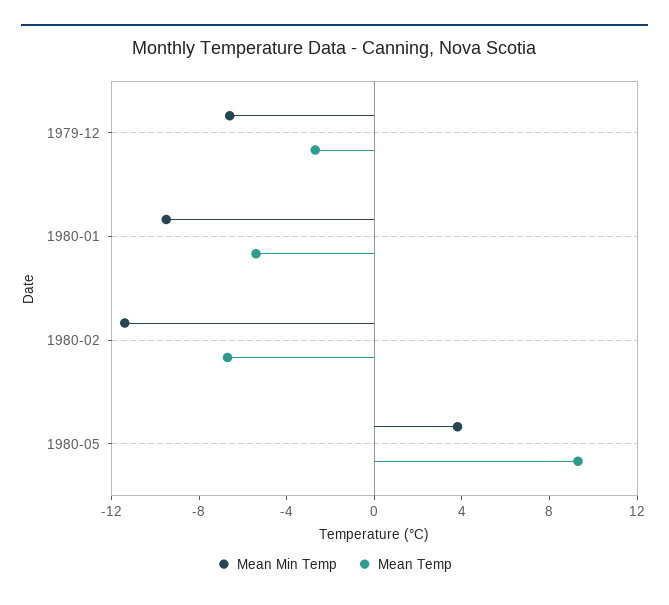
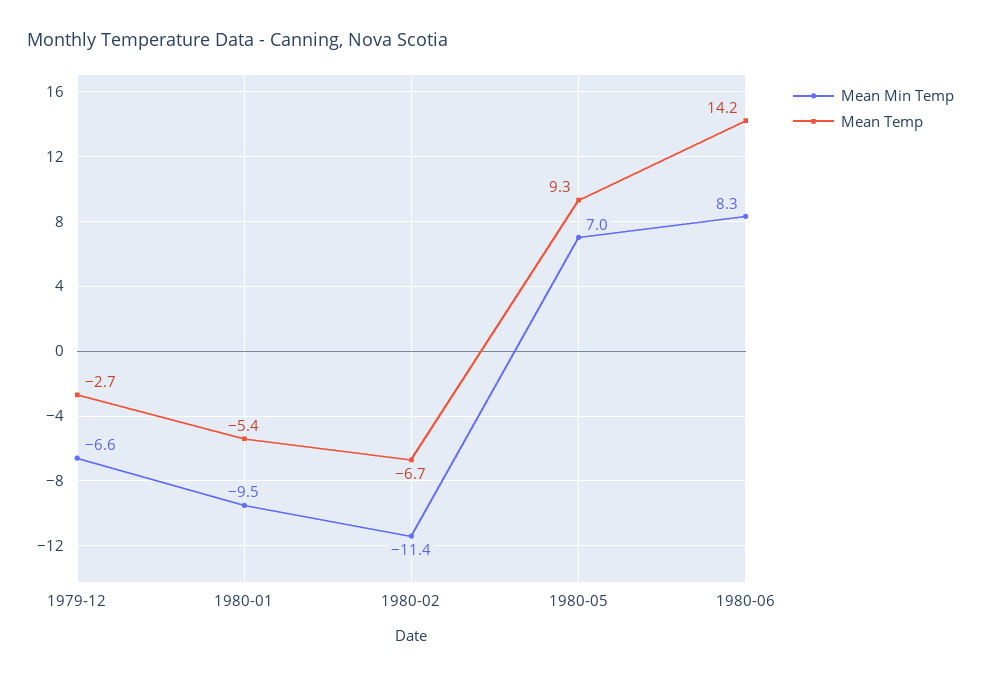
Mean Min Temp, 1980-05: 4 -> 7
Mean Min Temp, 1980-06: none -> 8.3
Mean Temp, 1980-06: none -> 14.2

